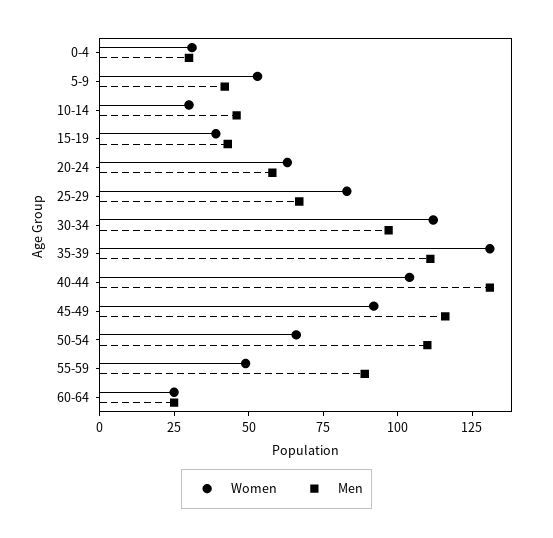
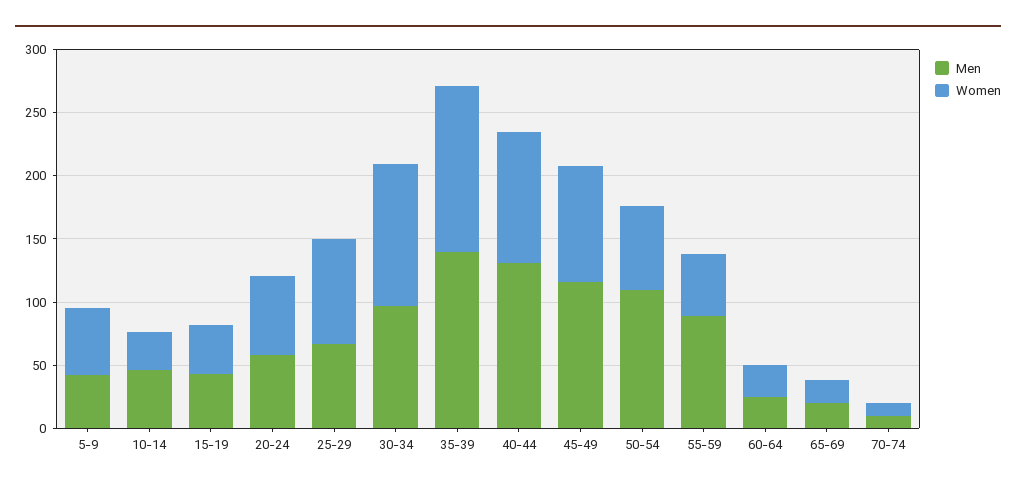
Women, 0-4: 30 -> none
Men, 0-4: 30 -> none
Men, 35-39: 110 -> 140
Men, 65-69: none -> 20
Women, 65-69: none -> 20
Men, 70-74: none -> 10
Women, 70-74: none -> 10

